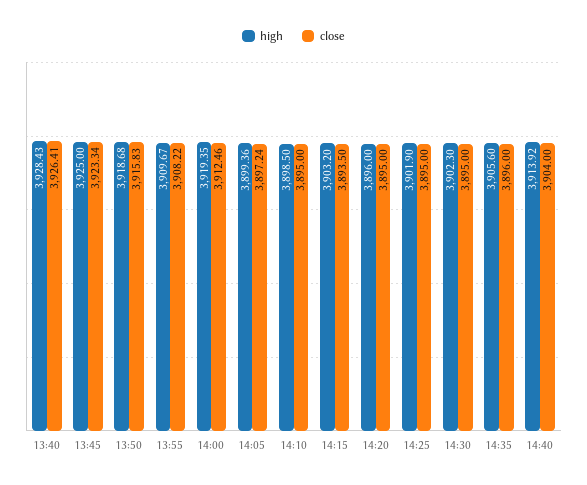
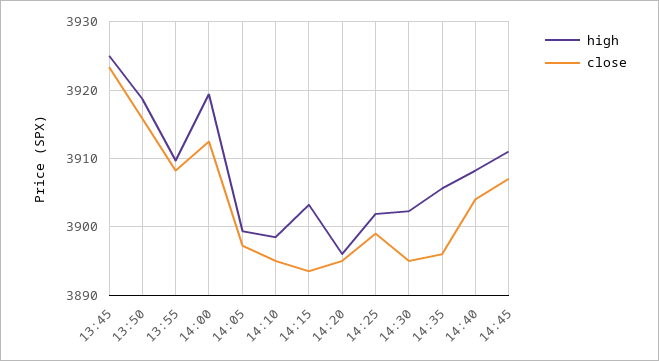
high, 13:40: 3928.43 -> none
close, 13:40: 3926.41 -> none
close, 14:25: 3895 -> 3899
high, 14:40: 3913.92 -> 3908
high, 14:45: none -> 3911
close, 14:45: none -> 3907

